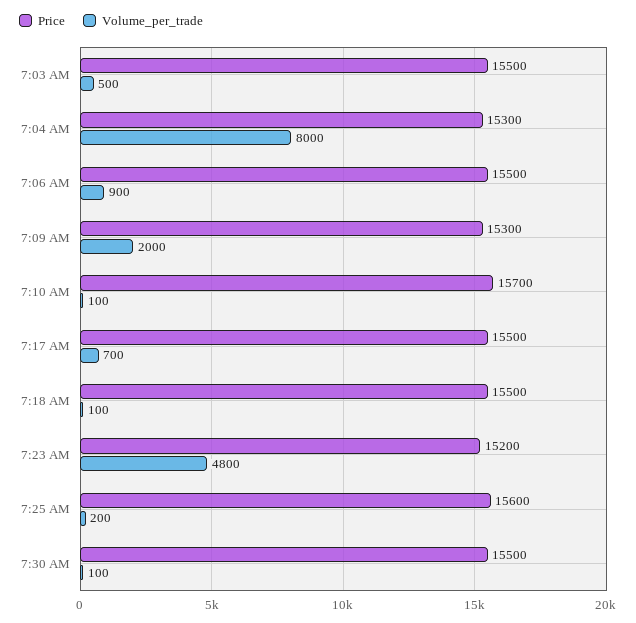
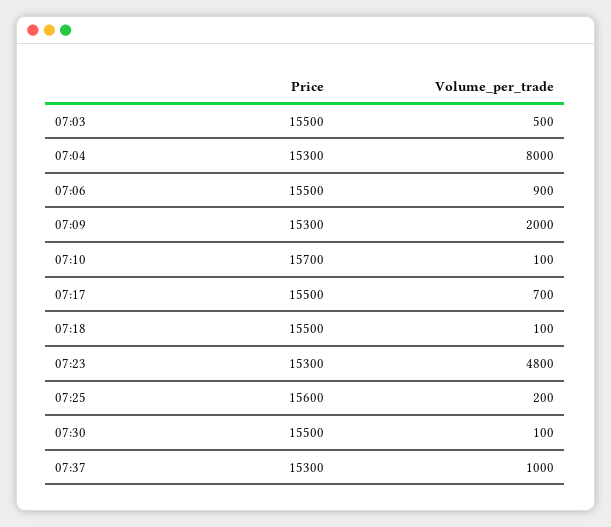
Price, 7:23 AM: 15200 -> 15300
Price, 07:37: none -> 15300
Volume_per_trade, 07:37: none -> 1000

